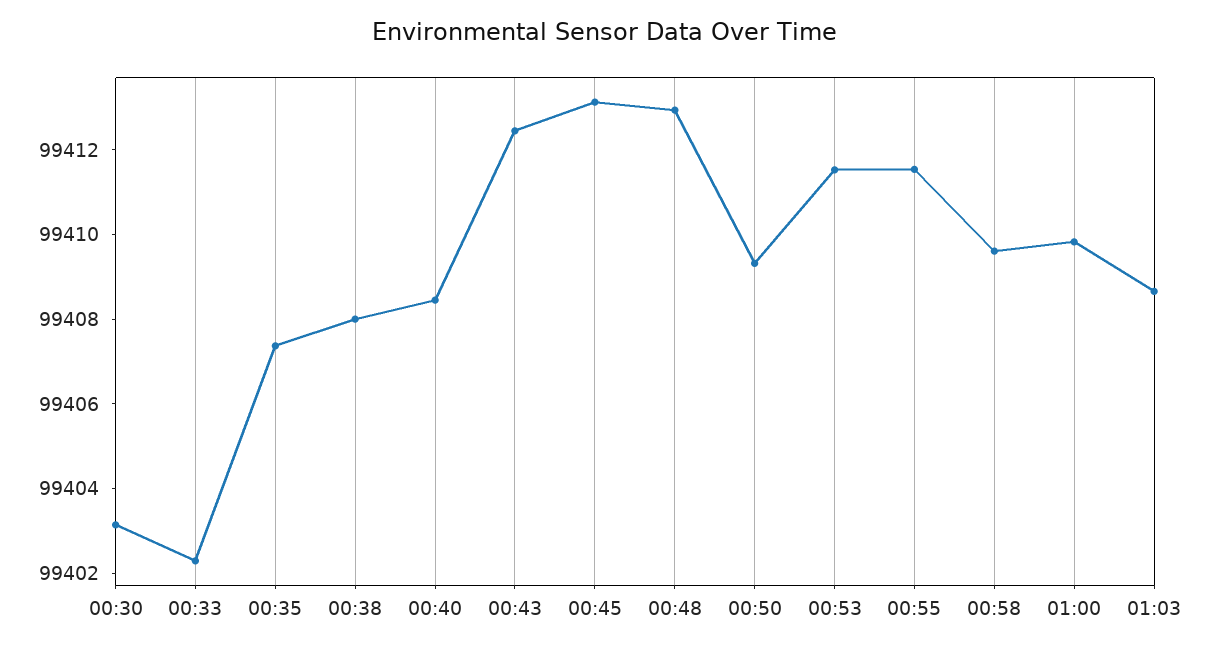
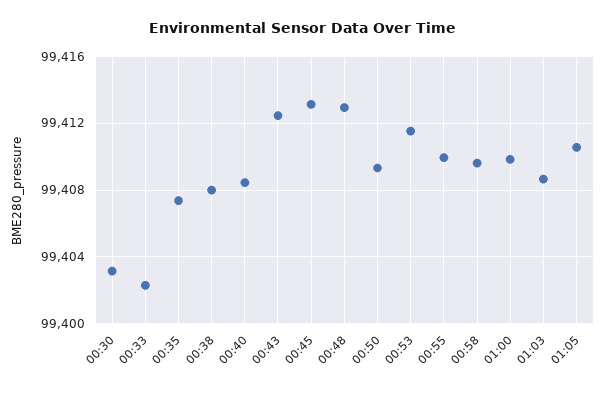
00:55: 99411.5 -> 99410
01:05: none -> 99410.5

